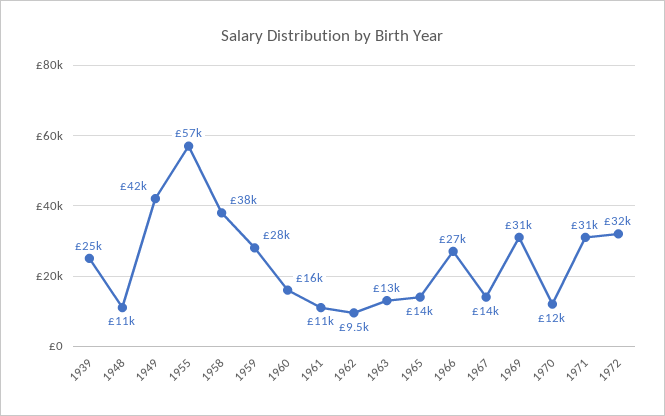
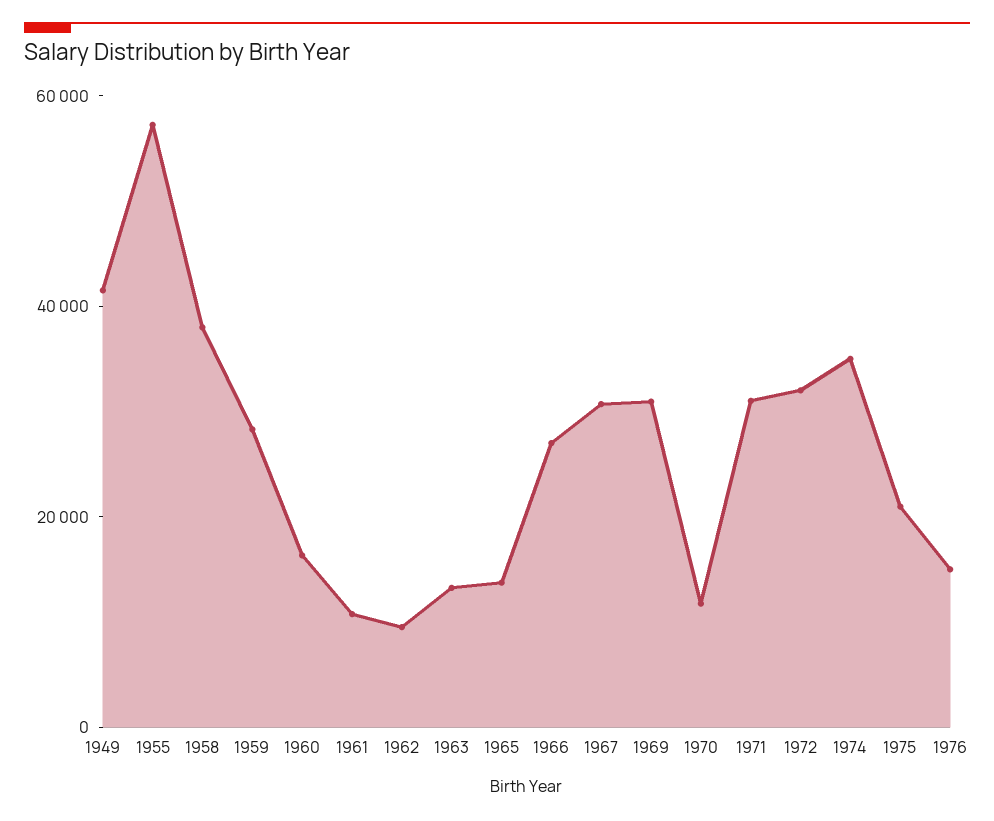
1939: 25000 -> none
1948: 11000 -> none
1967: 14000 -> 30000
1974: none -> 35000
1975: none -> 20000
1976: none -> 15000

